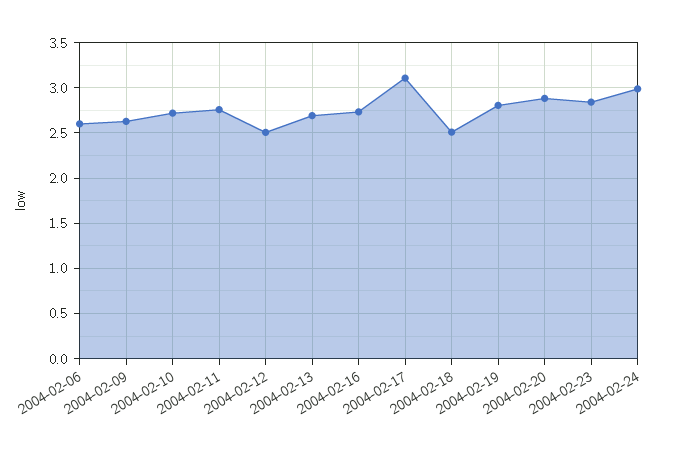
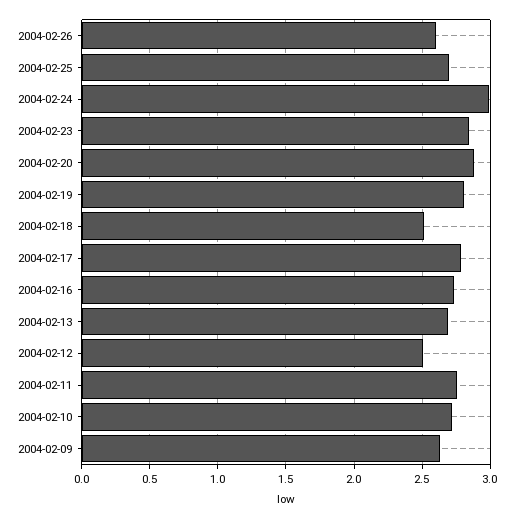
2004-02-06: 2.6 -> none
2004-02-17: 3.1 -> 2.8
2004-02-26: none -> 2.6
2004-02-25: none -> 2.7

